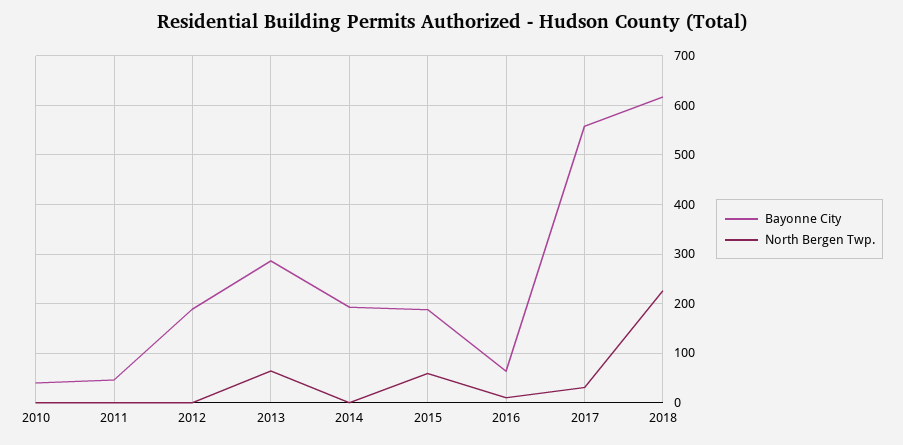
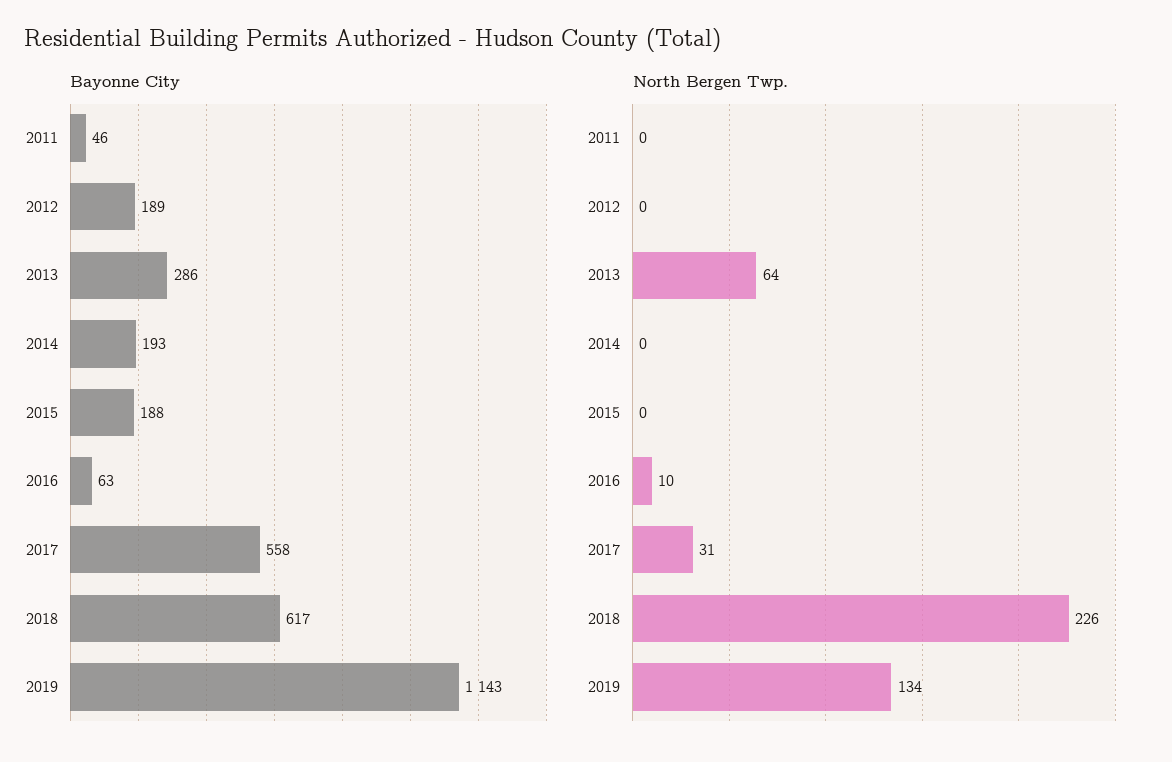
Bayonne City, 2010: 40 -> none
North Bergen Twp., 2010: 0 -> none
North Bergen Twp., 2015: 60 -> 0
Bayonne City, 2019: none -> 1143
North Bergen Twp., 2019: none -> 134

